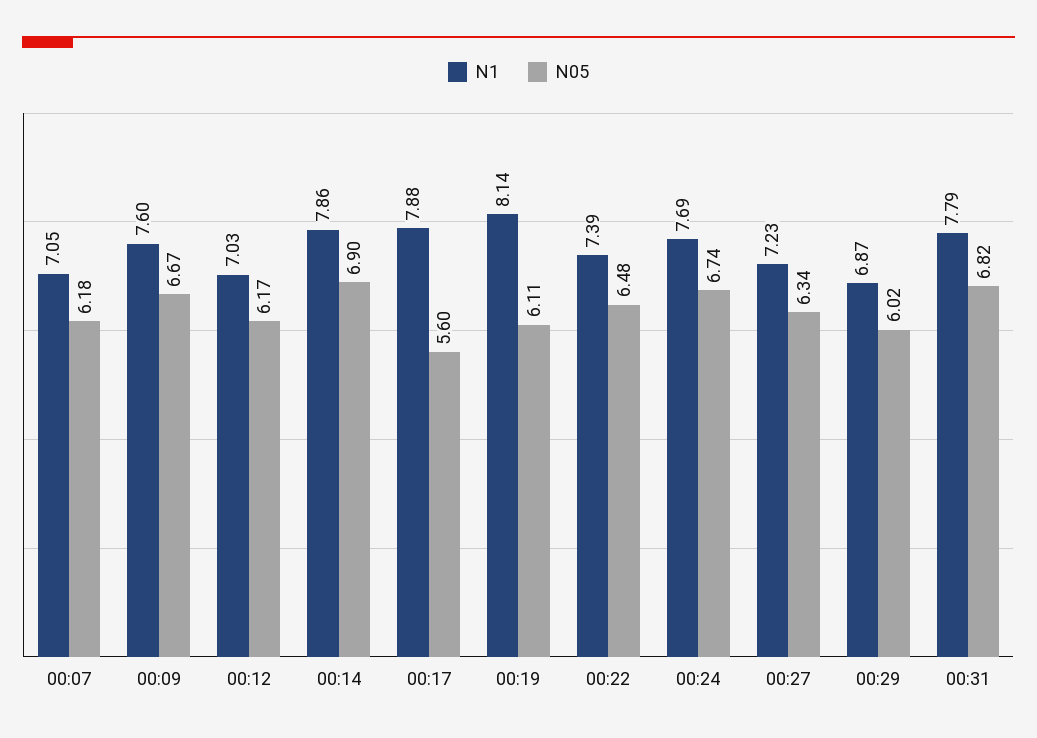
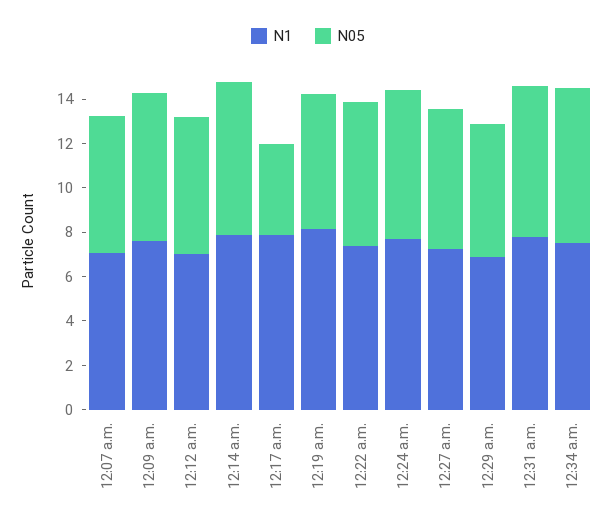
N05, 00:17: 5.6 -> 4
N1, 12:34 a.m.: none -> 7.5
N05, 12:34 a.m.: none -> 7

